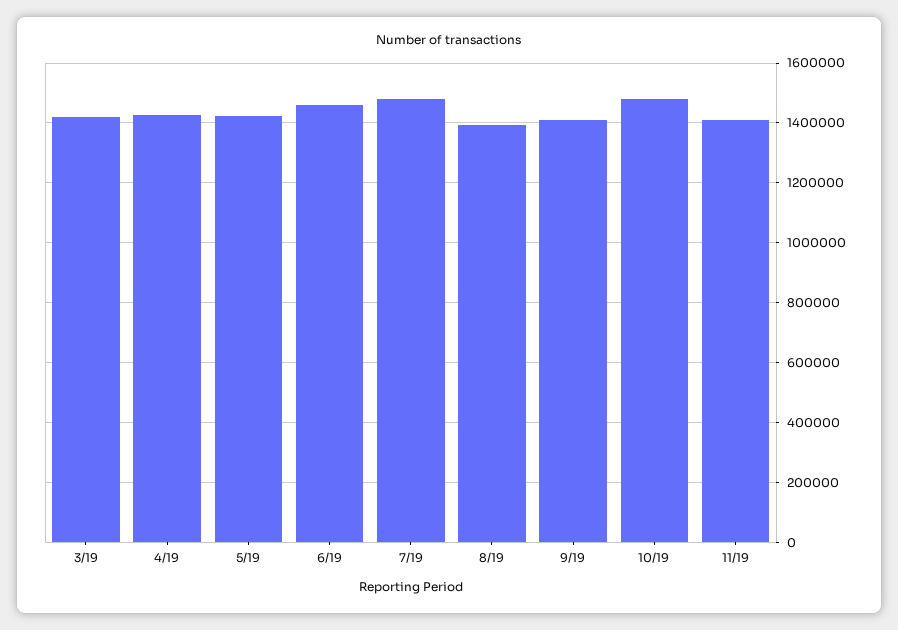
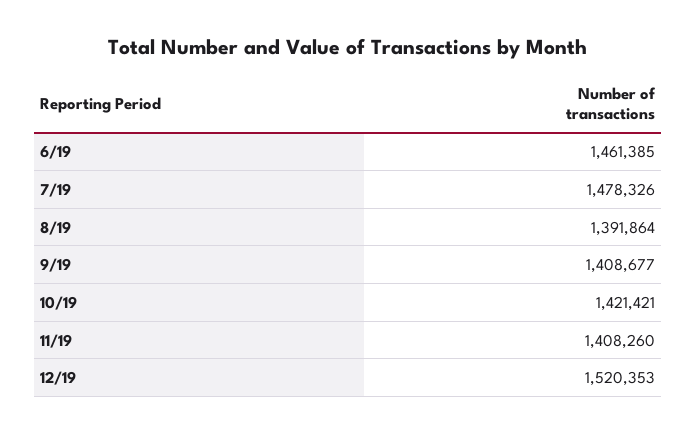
3/19: 1425000 -> none
4/19: 1425000 -> none
5/19: 1425000 -> none
10/19: 1475000 -> 1421421
12/19: none -> 1520353

